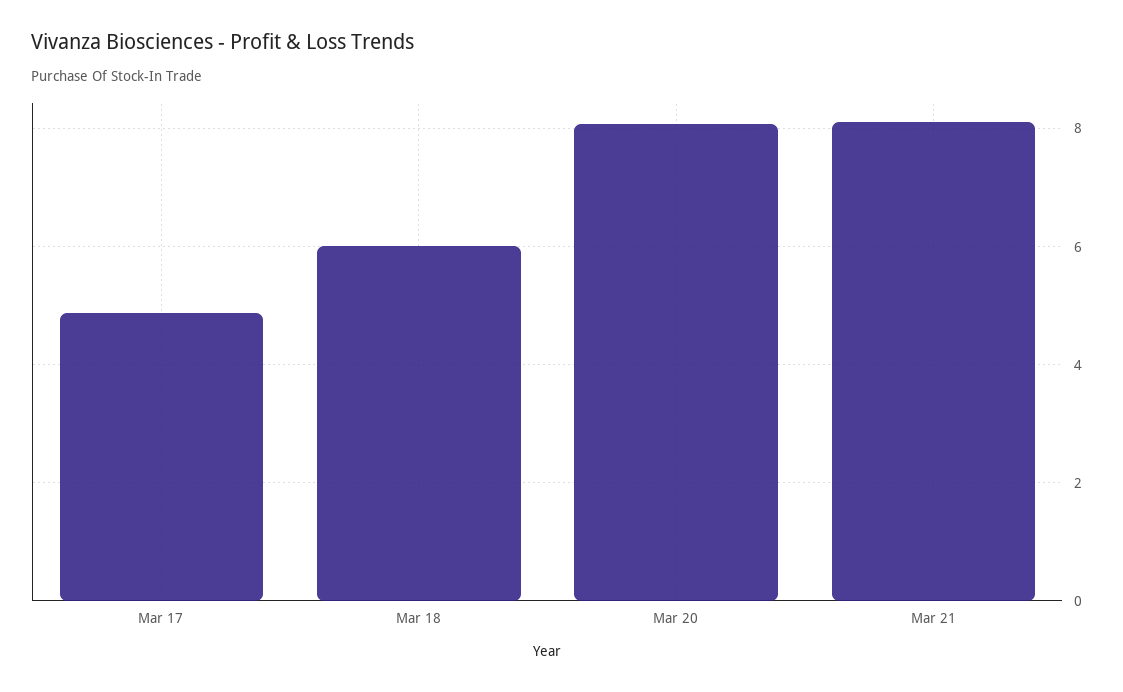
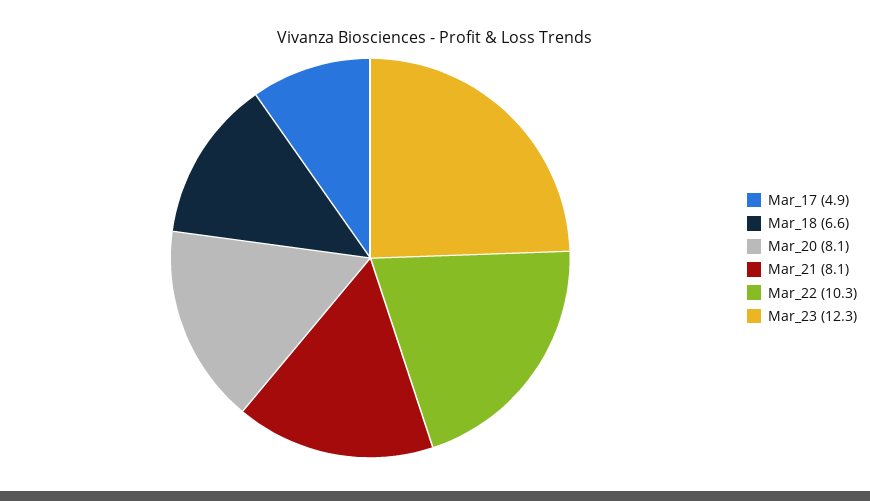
Mar 18: 6 -> 6.6
Mar_22: none -> 10.3
Mar_23: none -> 12.3

